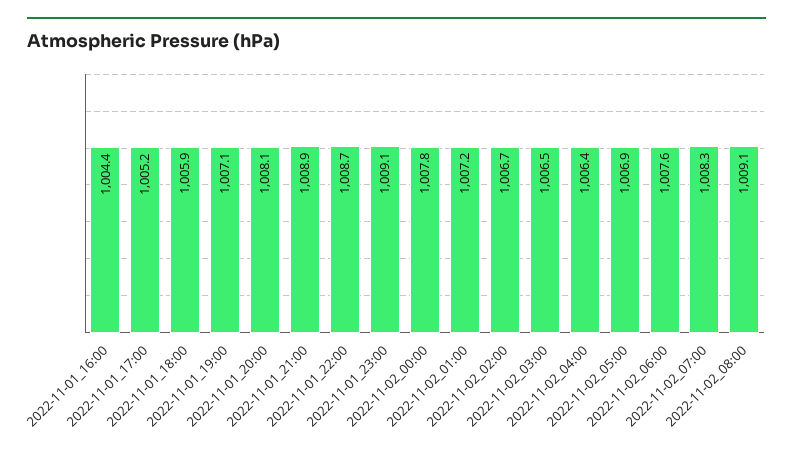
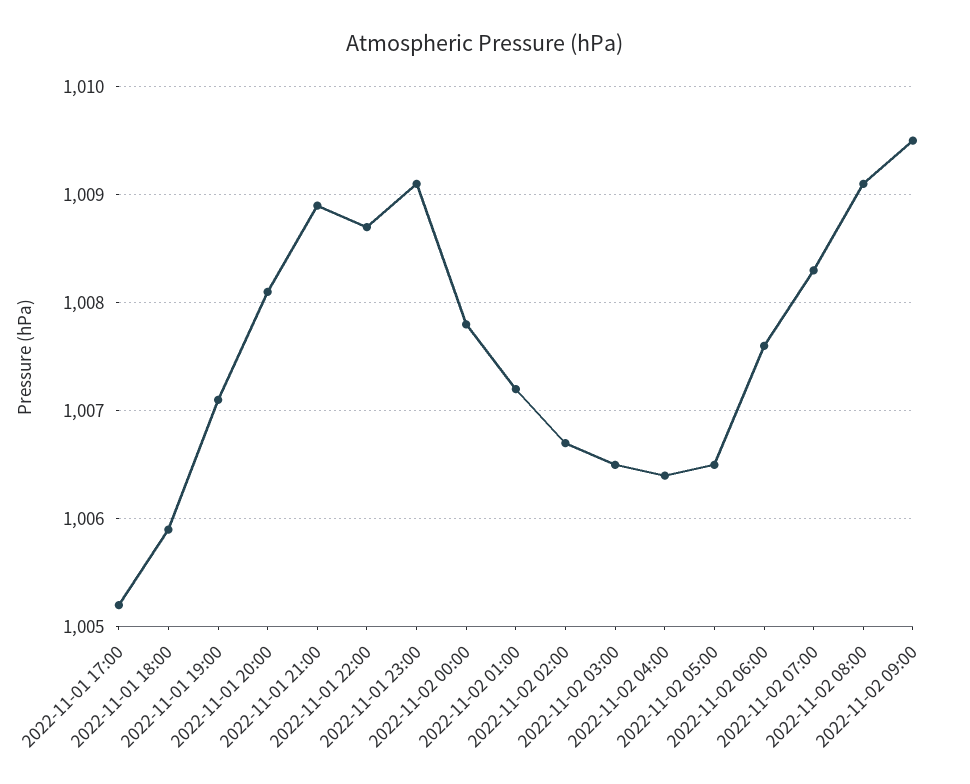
2022-11-01_16:00: 1004.4 -> none
2022-11-02_05:00: 1006.9 -> 1006.5
2022-11-02 09:00: none -> 1009.5

